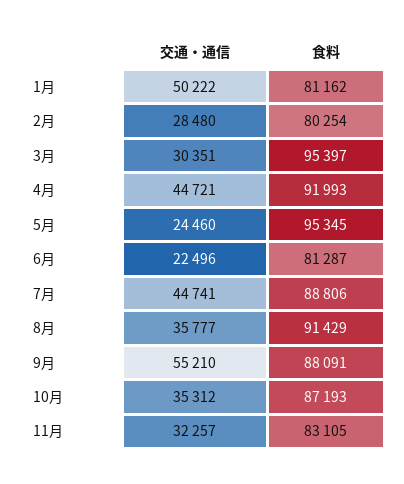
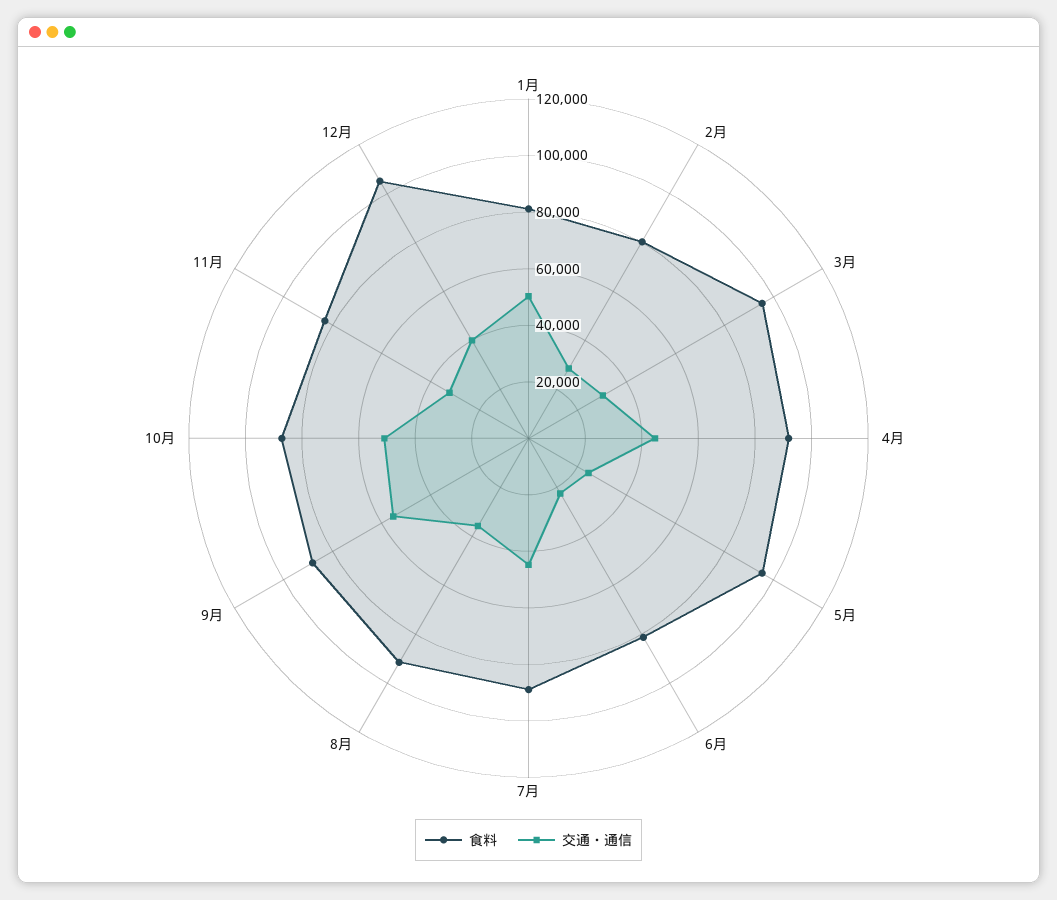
交通・通信, 10月: 35312 -> 50000
食料, 12月: none -> 105000
交通・通信, 12月: none -> 40000

